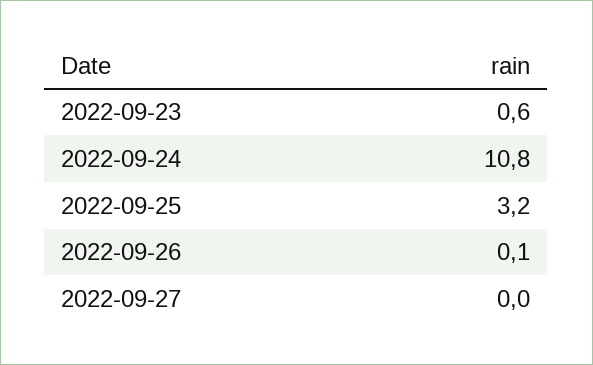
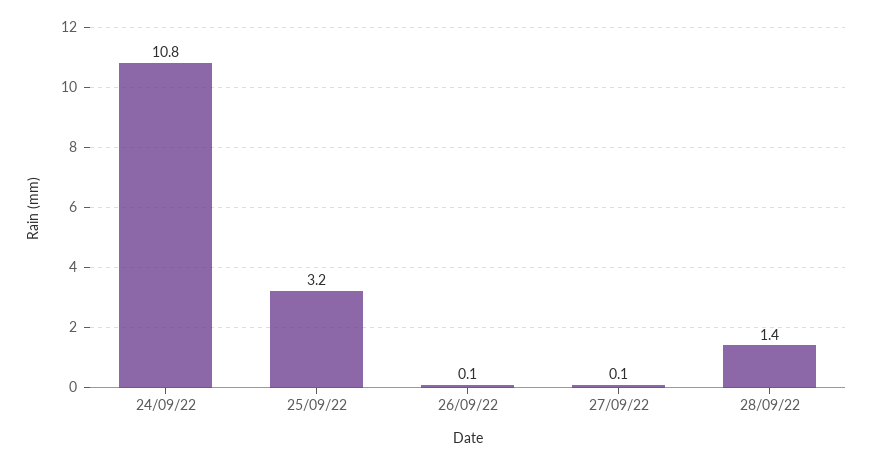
2022-09-23: 0.6 -> none
2022-09-27: 0 -> 0.1
28/09/22: none -> 1.4

